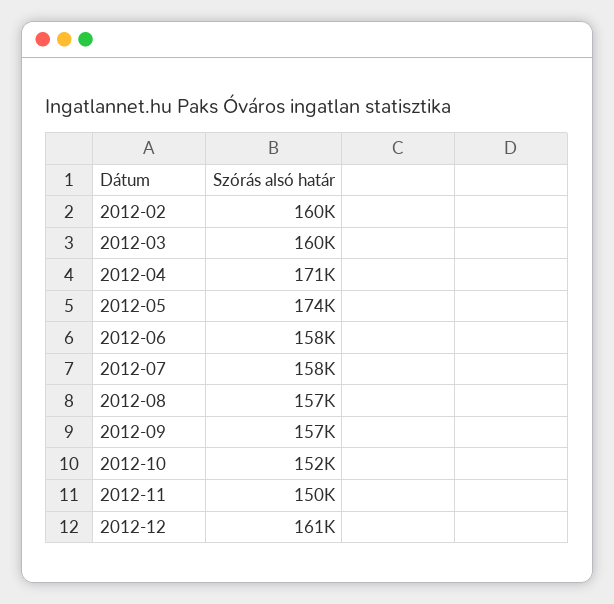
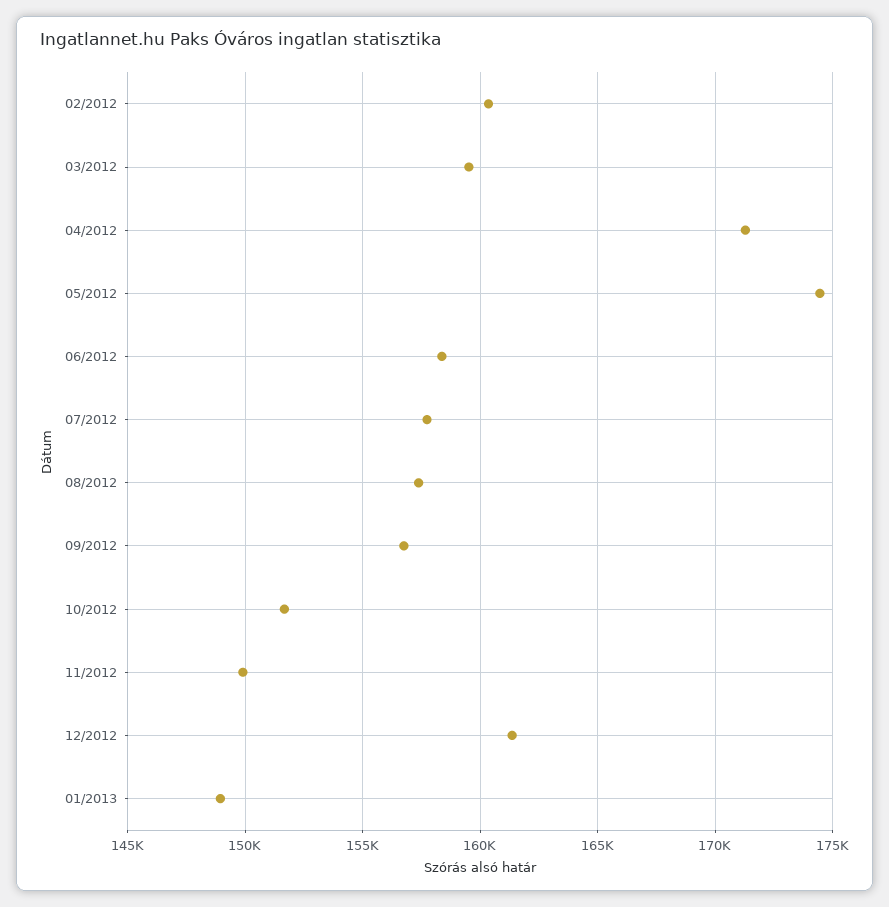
01/2013: none -> 149000

